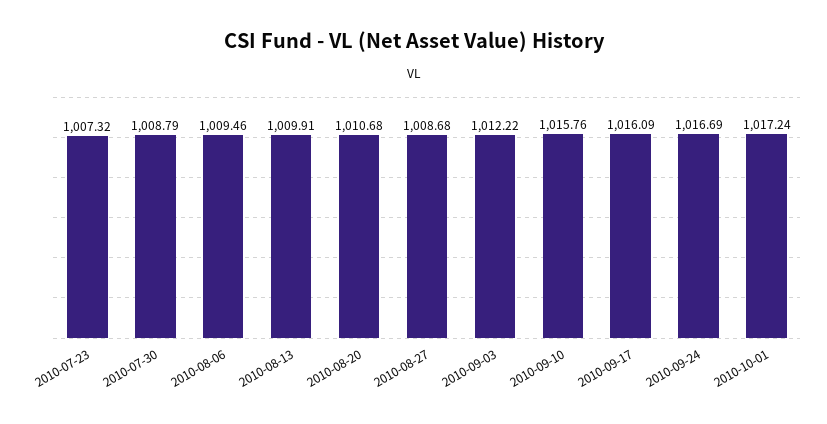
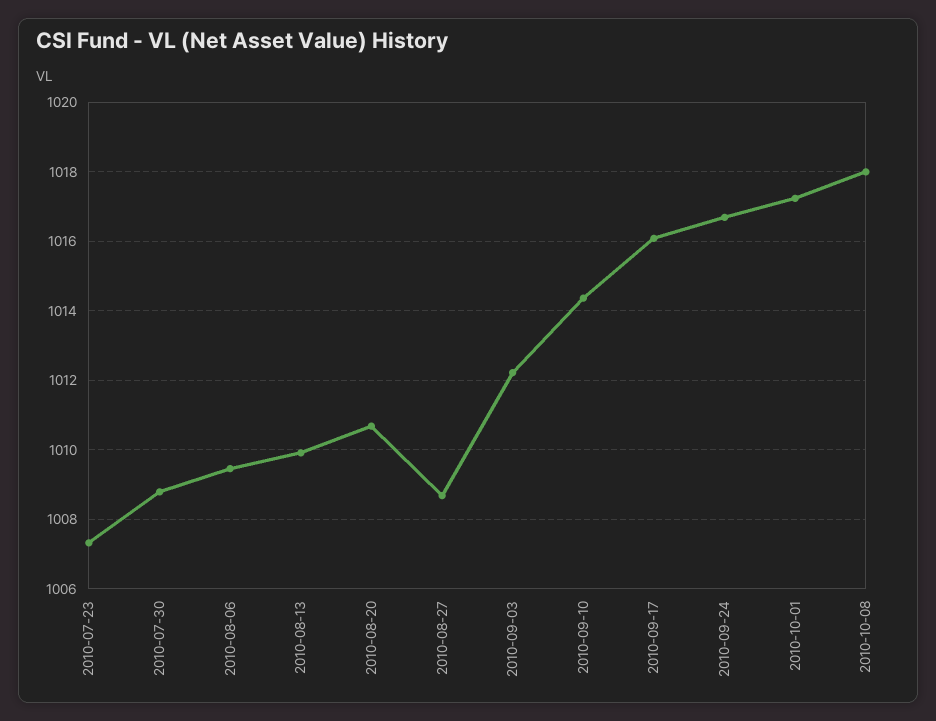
2010-09-10: 1015.76 -> 1014.4
2010-10-08: none -> 1018

